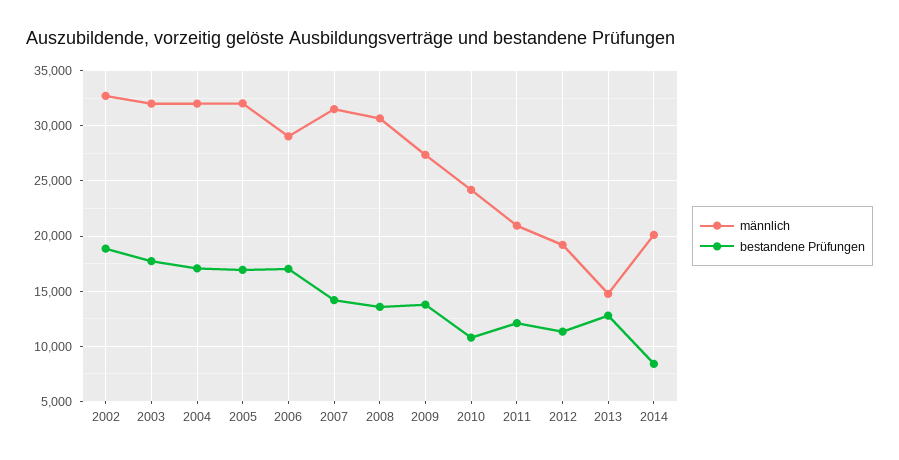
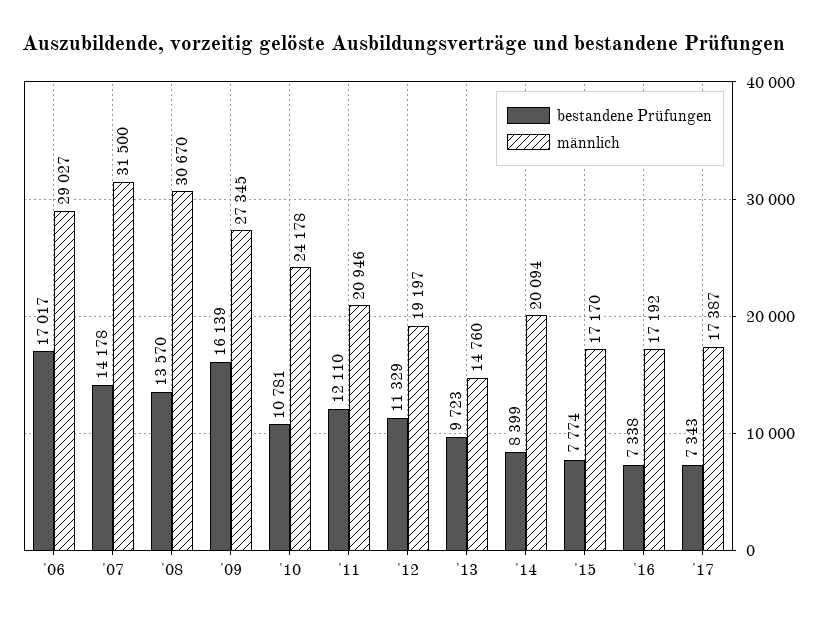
männlich, 2002: 33000 -> none
bestandene Prüfungen, 2002: 19000 -> none
männlich, 2003: 32000 -> none
bestandene Prüfungen, 2003: 18000 -> none
männlich, 2004: 32000 -> none
bestandene Prüfungen, 2004: 17000 -> none
männlich, 2005: 32000 -> none
bestandene Prüfungen, 2005: 17000 -> none
bestandene Prüfungen, 2009: 14000 -> 16139
bestandene Prüfungen, 2013: 13000 -> 9723
bestandene Prüfungen, '15: none -> 7774
männlich, '15: none -> 17170
bestandene Prüfungen, '16: none -> 7338
männlich, '16: none -> 17192
bestandene Prüfungen, '17: none -> 7343
männlich, '17: none -> 17387

